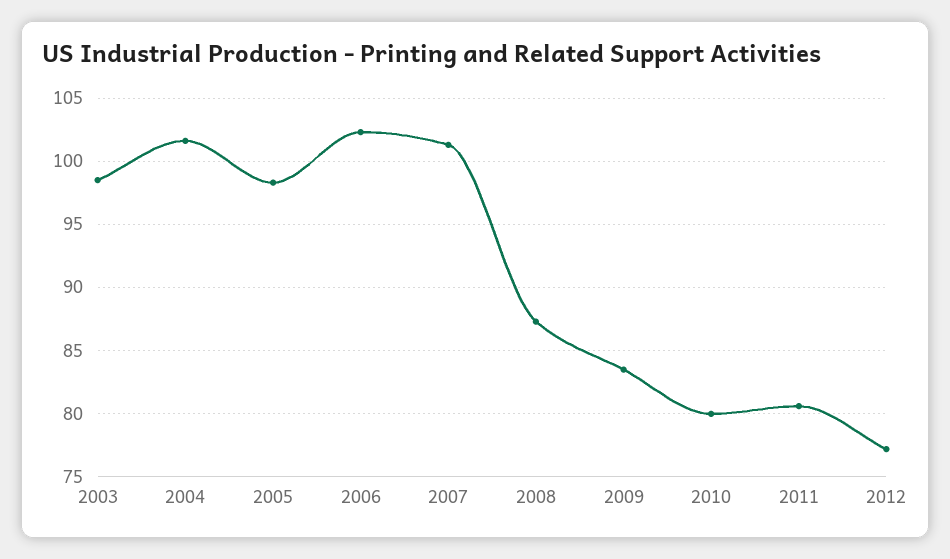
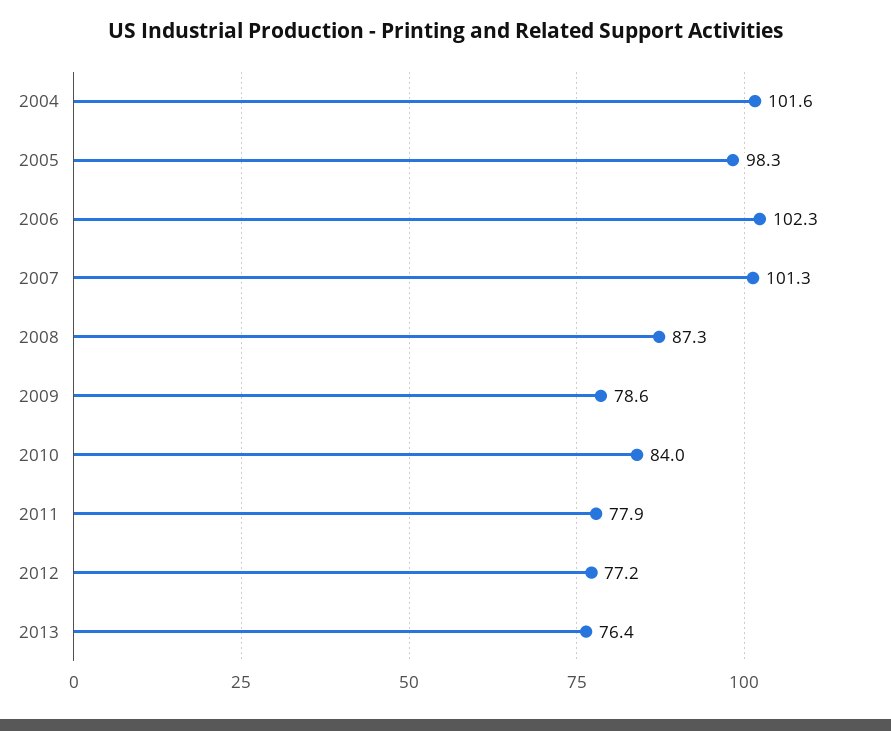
2003: 98.5 -> none
2009: 83.5 -> 78.6
2010: 80 -> 84
2011: 80.5 -> 77.9
2013: none -> 76.4

